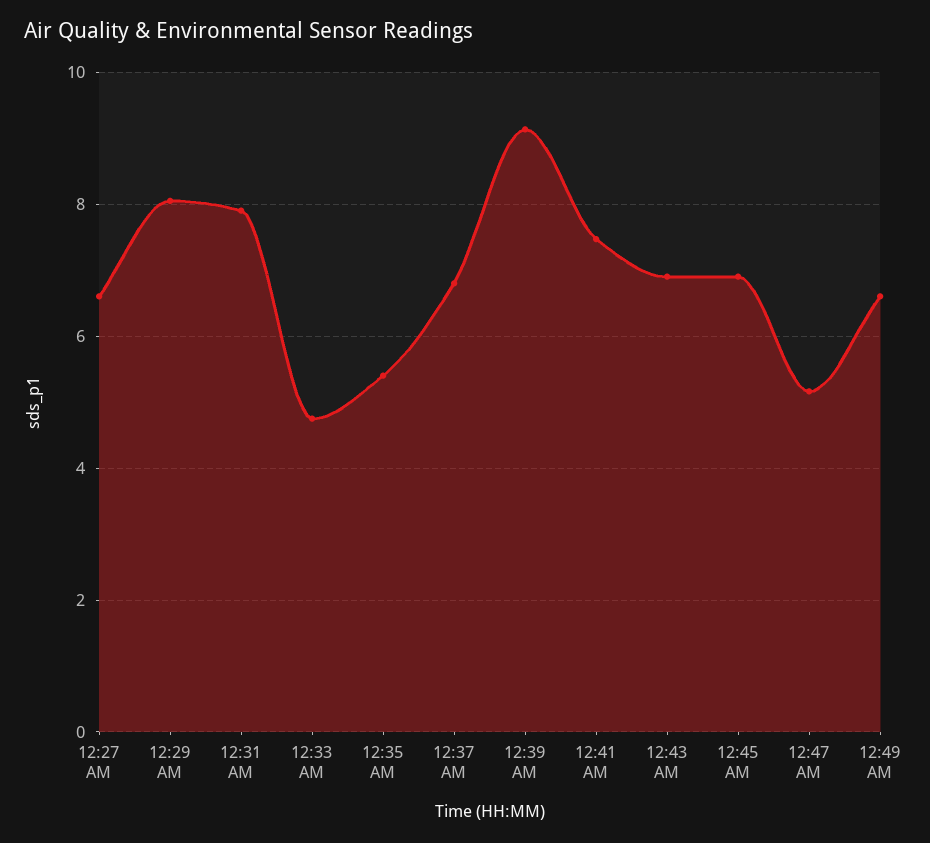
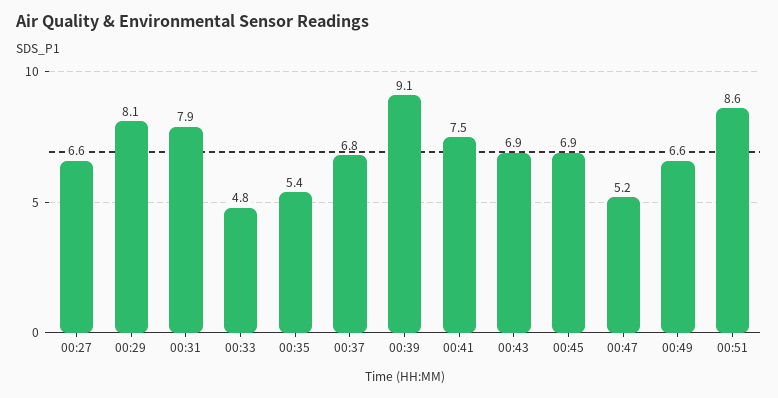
00:51: none -> 8.6

